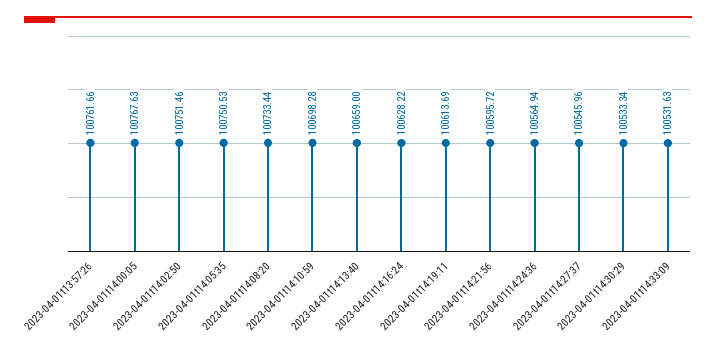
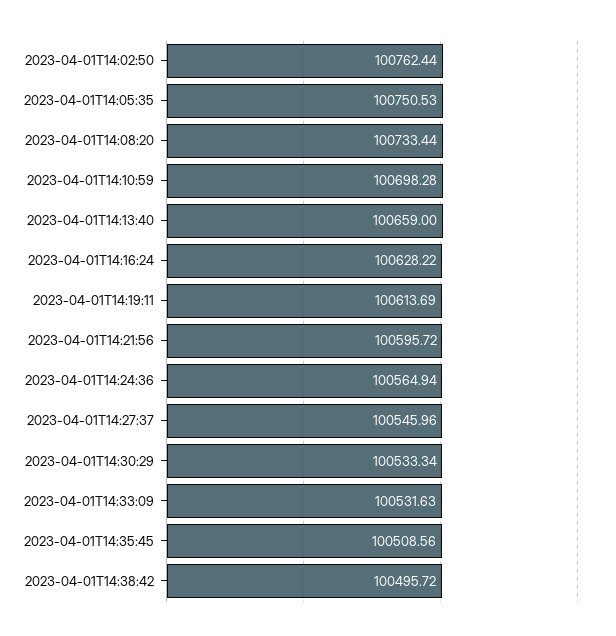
2023-04-01t13:57:26: 100761.66 -> none
2023-04-01t14:00:05: 100767.63 -> none
2023-04-01t14:02:50: 100751.46 -> 100762.44
2023-04-01T14:35:45: none -> 100508.56
2023-04-01T14:38:42: none -> 100495.72

